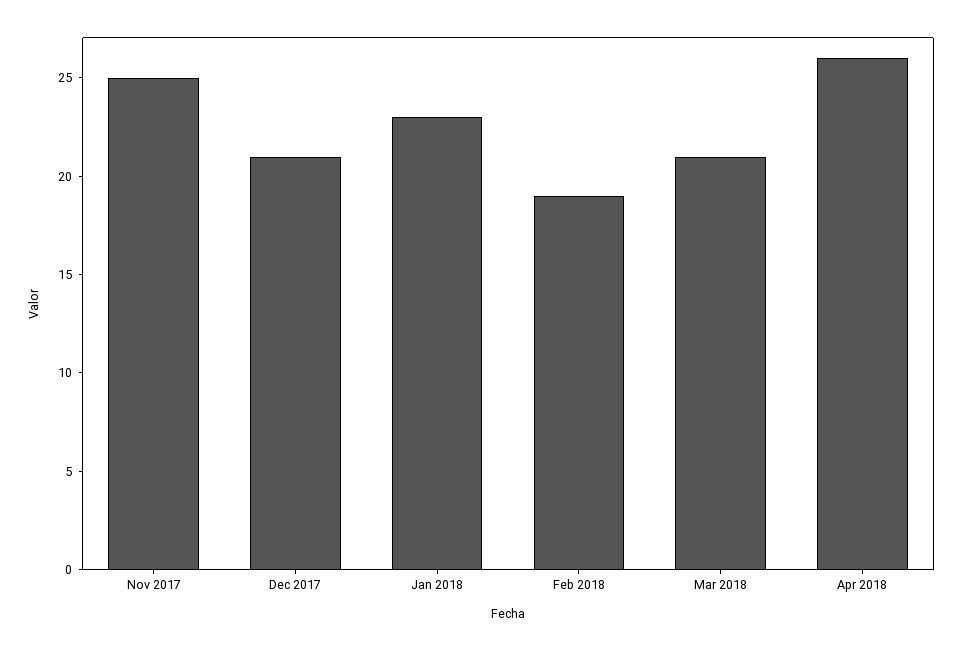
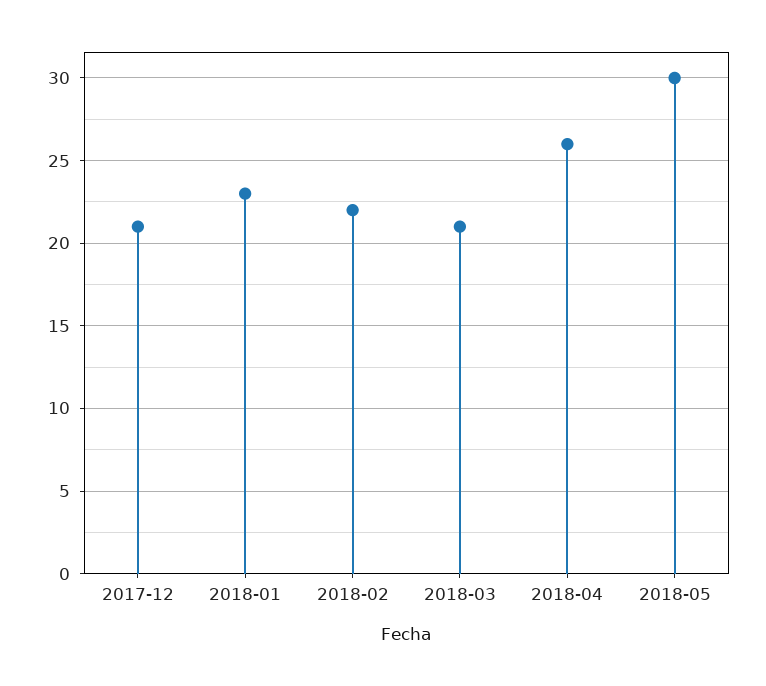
Nov 2017: 25 -> none
Feb 2018: 19 -> 22
2018-05: none -> 30

